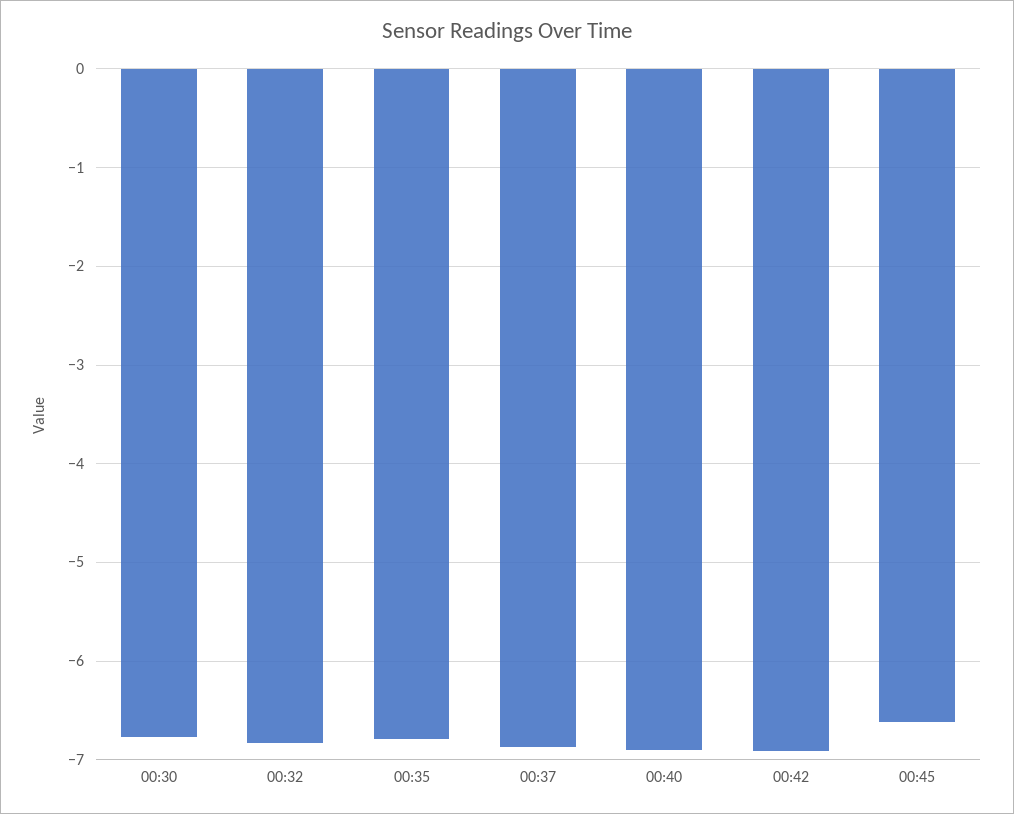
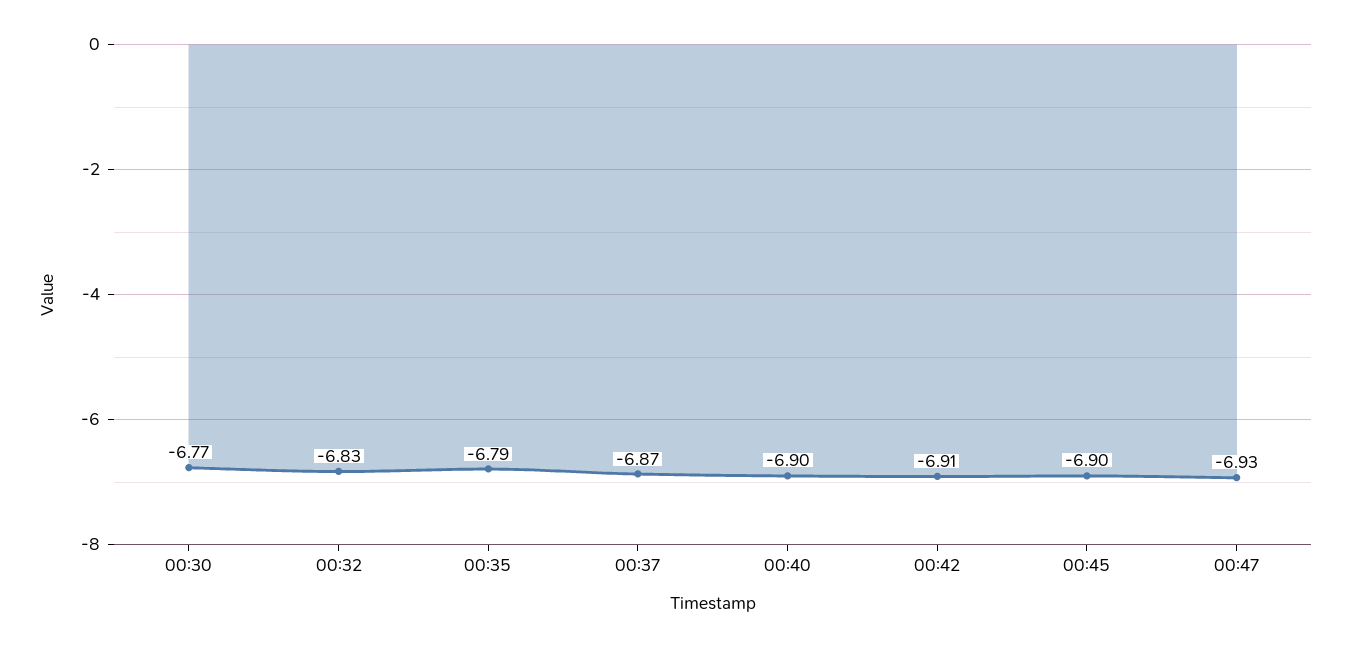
00:45: -6.6 -> -6.9
00:47: none -> -6.93

